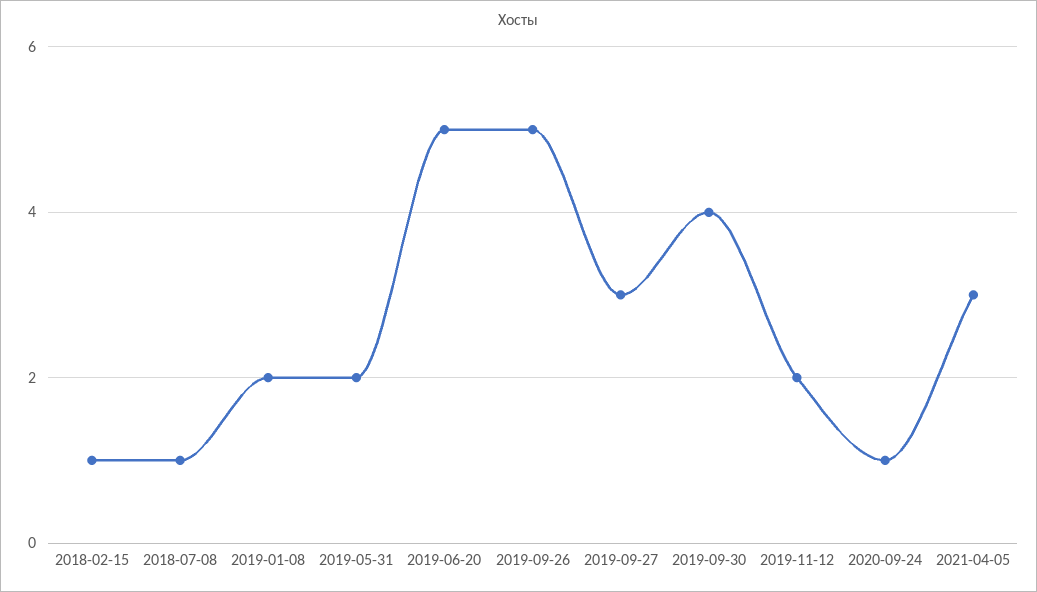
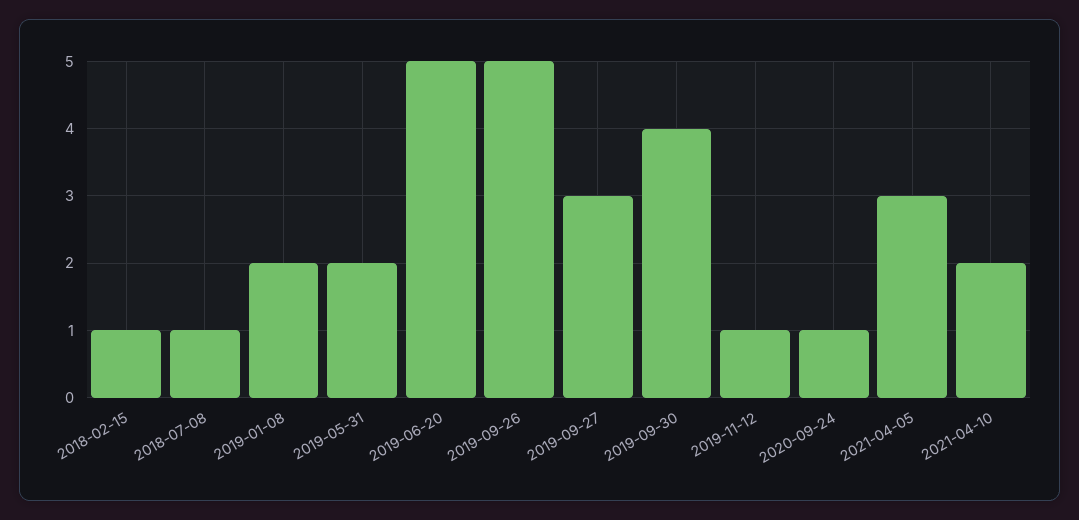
2019-11-12: 2 -> 1
2021-04-10: none -> 2

